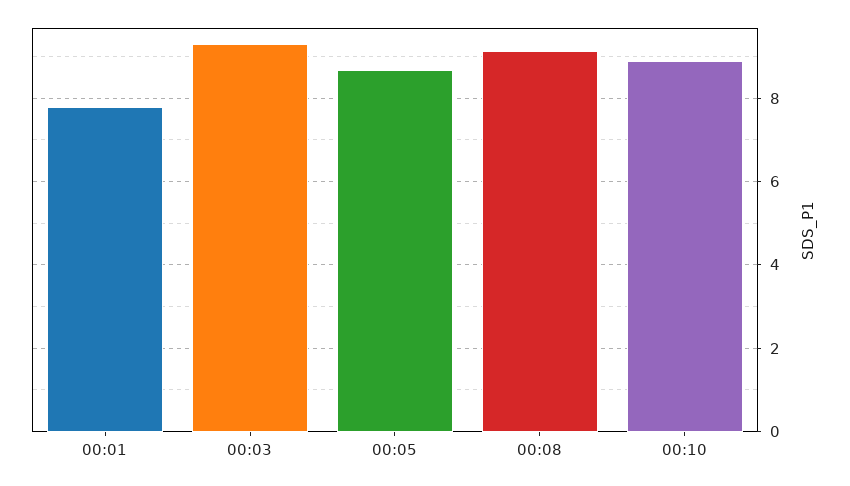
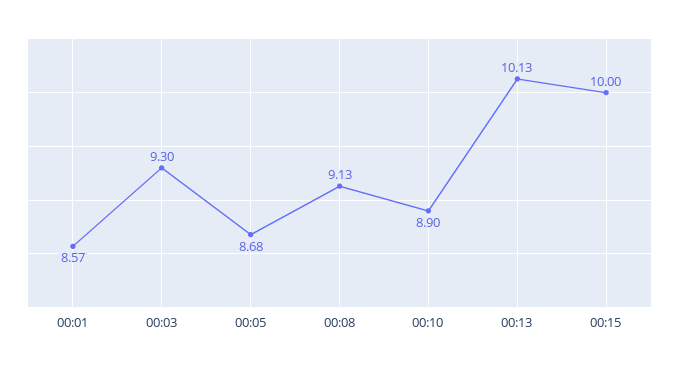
00:01: 7.8 -> 8.57
00:13: none -> 10.13
00:15: none -> 10

